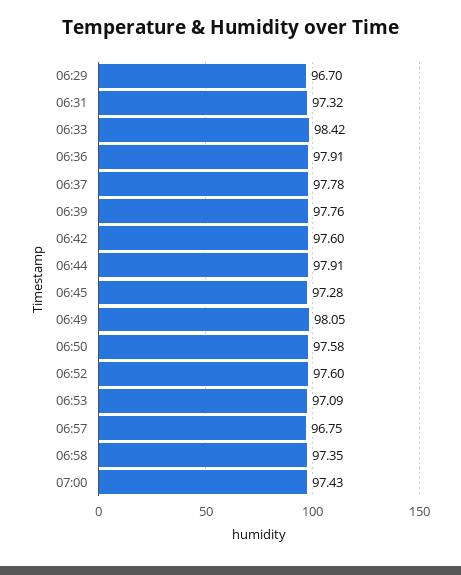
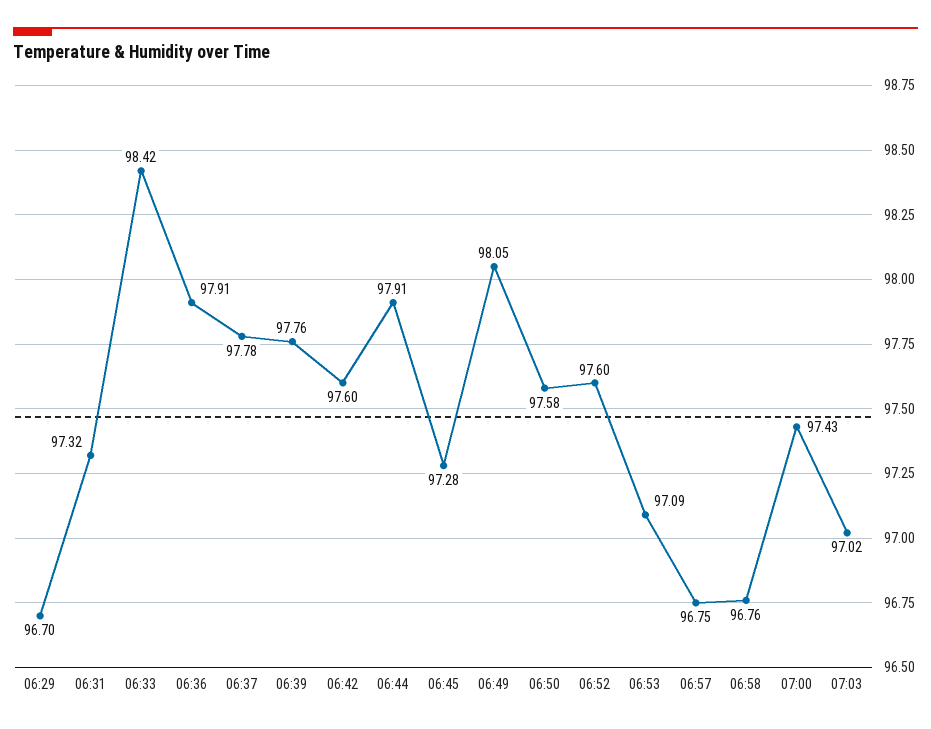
06:58: 97.35 -> 96.76
07:03: none -> 97.02

